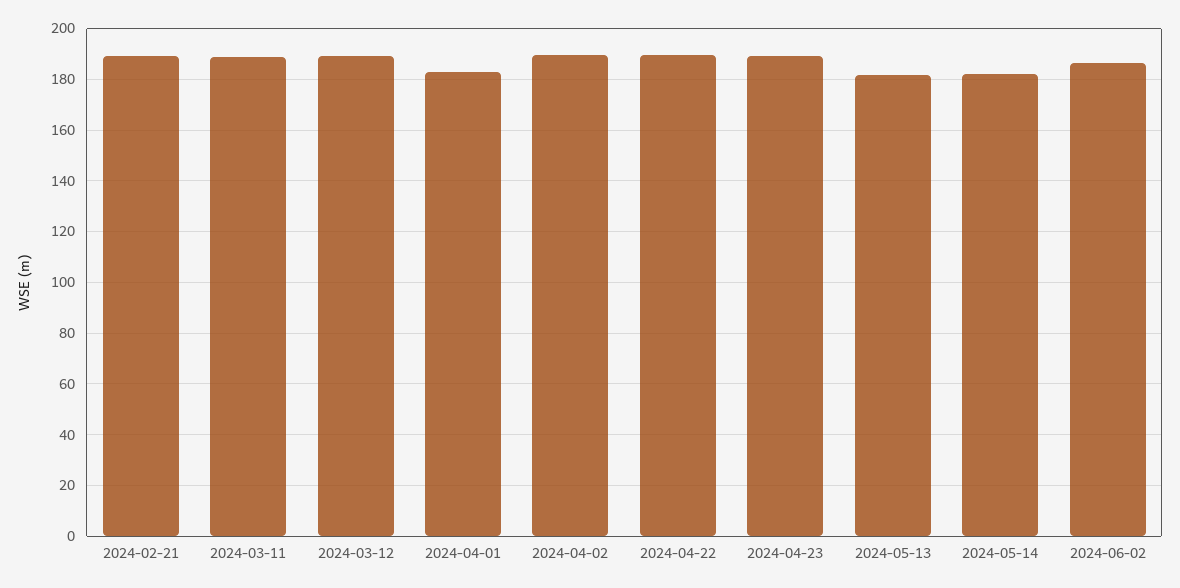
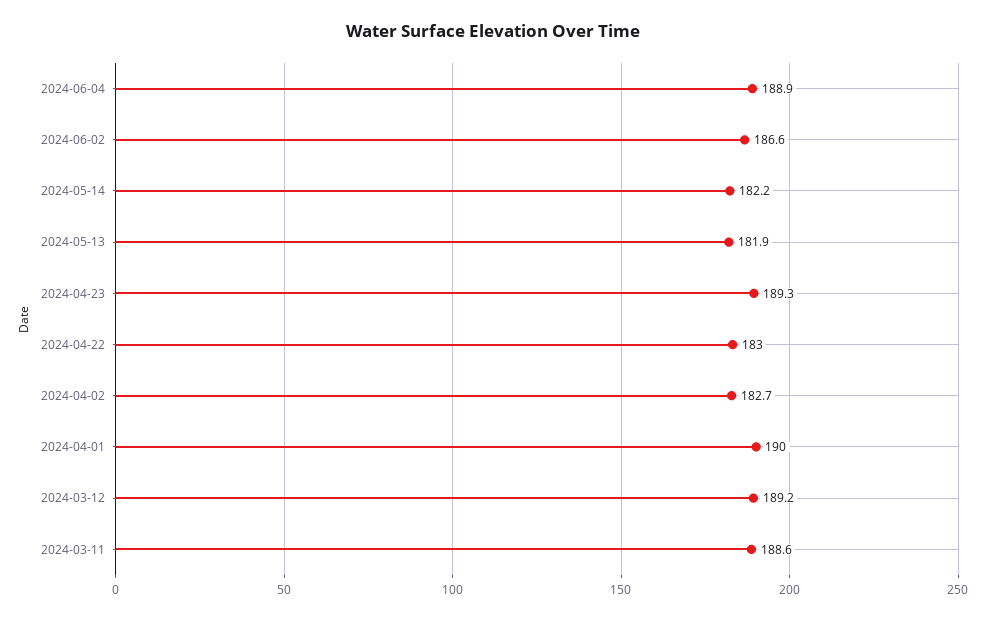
2024-02-21: 190 -> none
2024-04-01: 182.5 -> 190
2024-04-02: 190 -> 182.7
2024-04-22: 190 -> 183
2024-06-04: none -> 188.9

